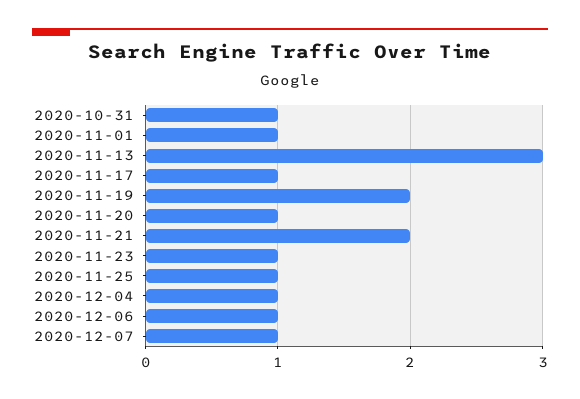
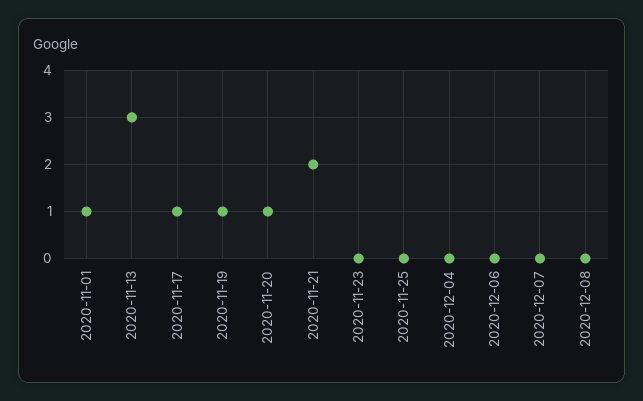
2020-10-31: 1 -> none
2020-11-19: 2 -> 1
2020-11-23: 1 -> 0
2020-11-25: 1 -> 0
2020-12-04: 1 -> 0
2020-12-06: 1 -> 0
2020-12-07: 1 -> 0
2020-12-08: none -> 0

